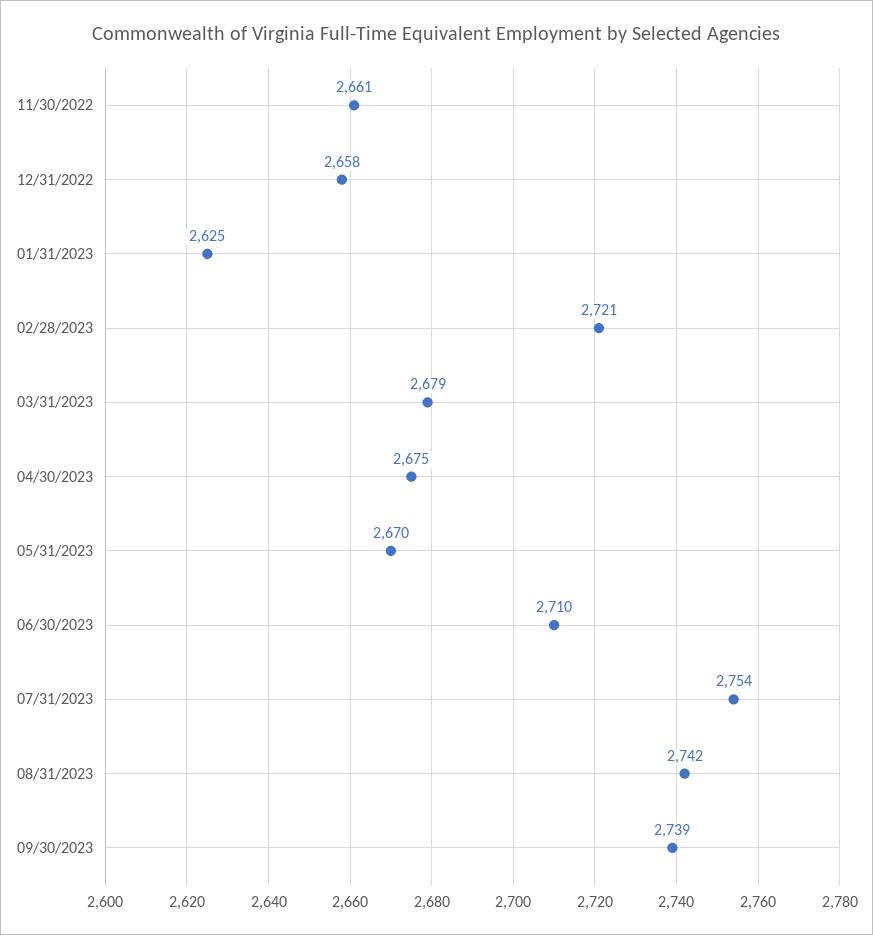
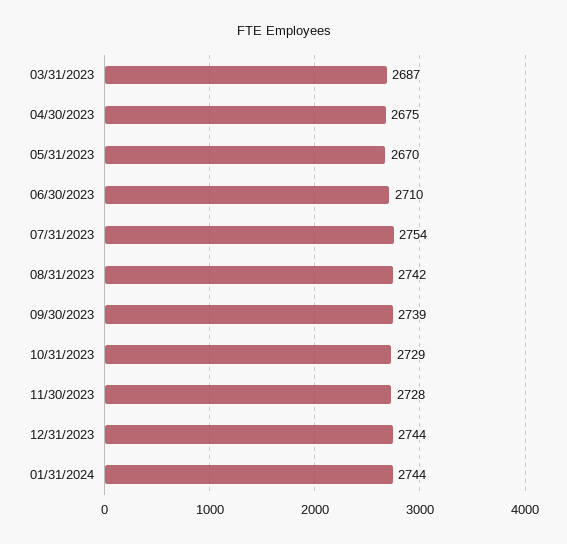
11/30/2022: 2661 -> none
12/31/2022: 2658 -> none
01/31/2023: 2625 -> none
02/28/2023: 2721 -> none
03/31/2023: 2679 -> 2687
10/31/2023: none -> 2729
11/30/2023: none -> 2728
12/31/2023: none -> 2744
01/31/2024: none -> 2744

